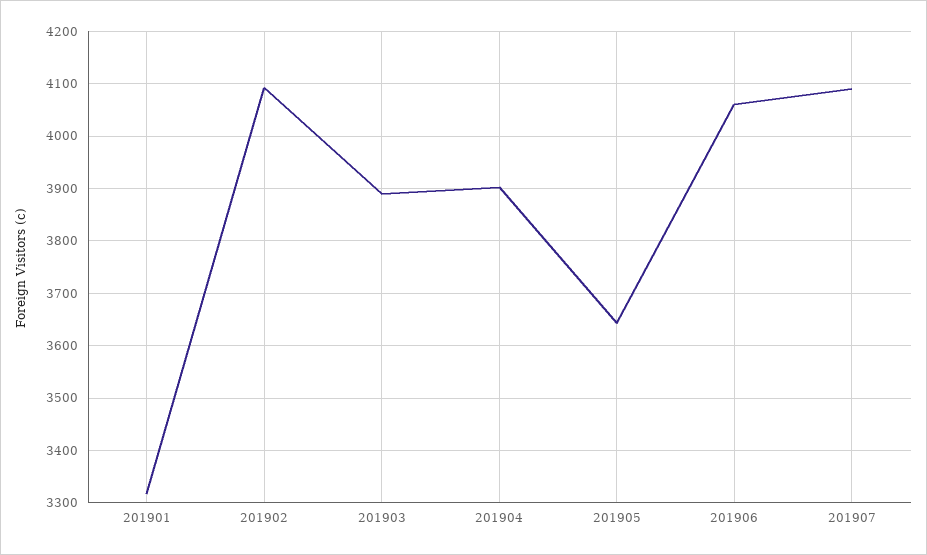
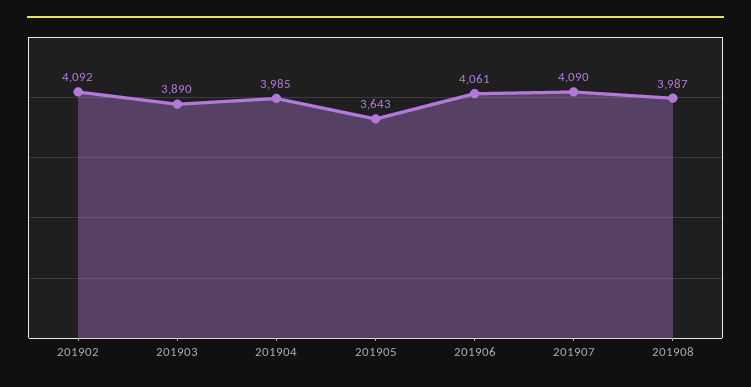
201901: 3320 -> none
201904: 3900 -> 3985
201908: none -> 3987

